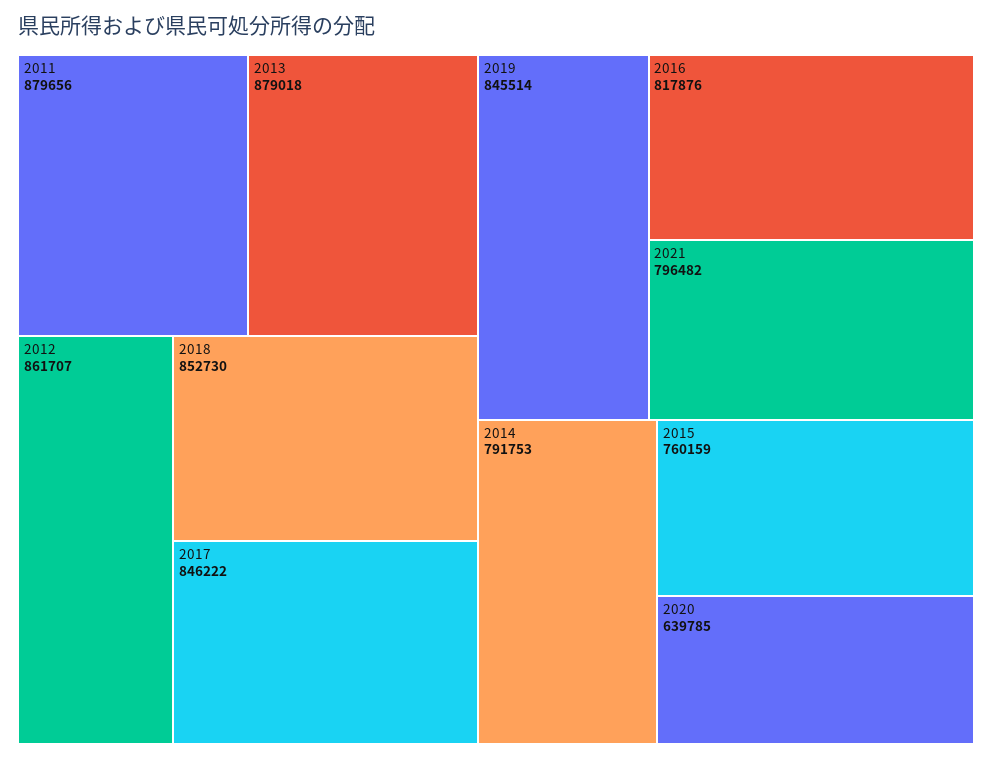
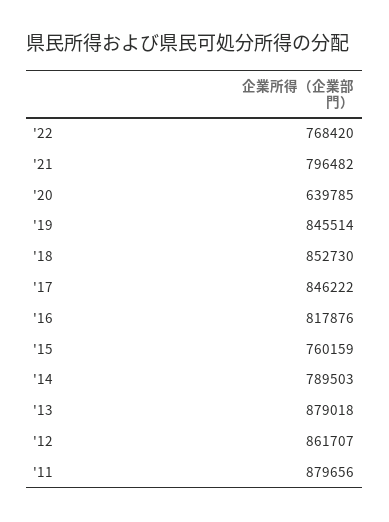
2014: 791753 -> 789503
'22: none -> 768420

